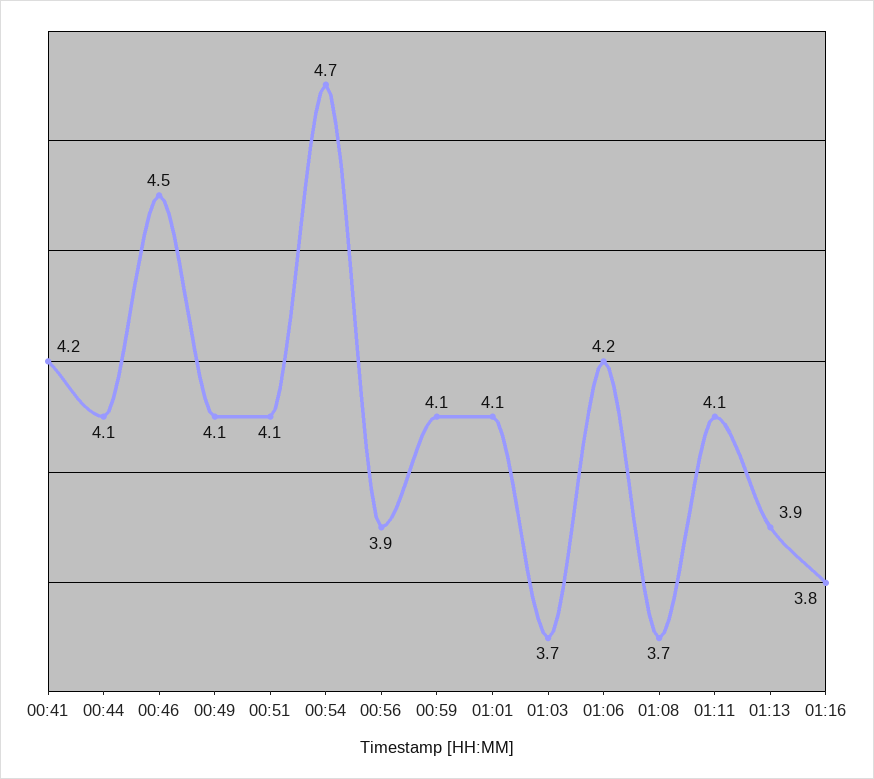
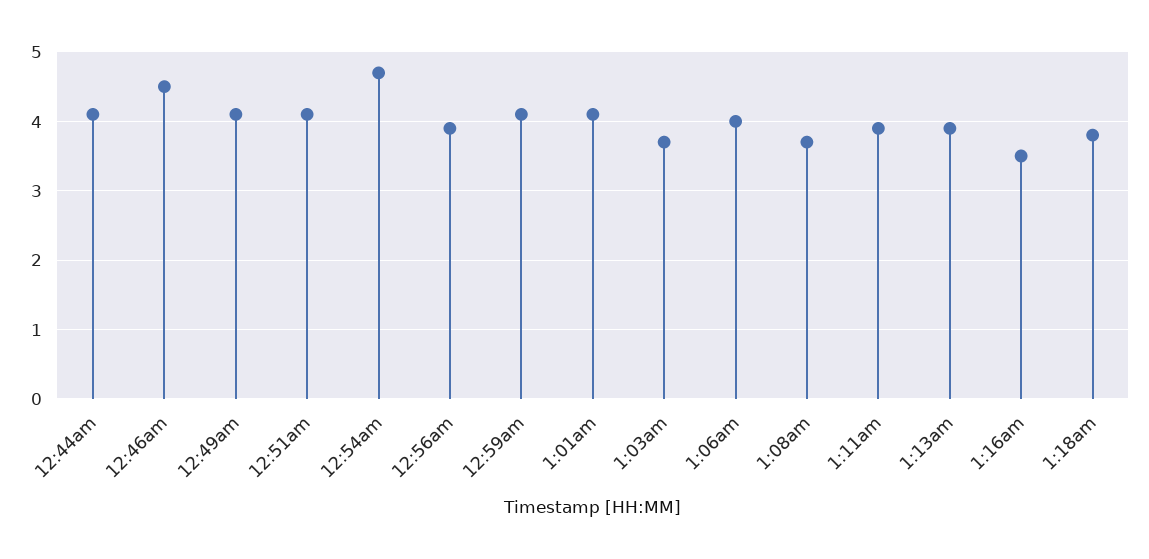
00:41: 4.2 -> none
01:06: 4.2 -> 4
01:11: 4.1 -> 3.9
01:16: 3.8 -> 3.5
1:18am: none -> 3.8

